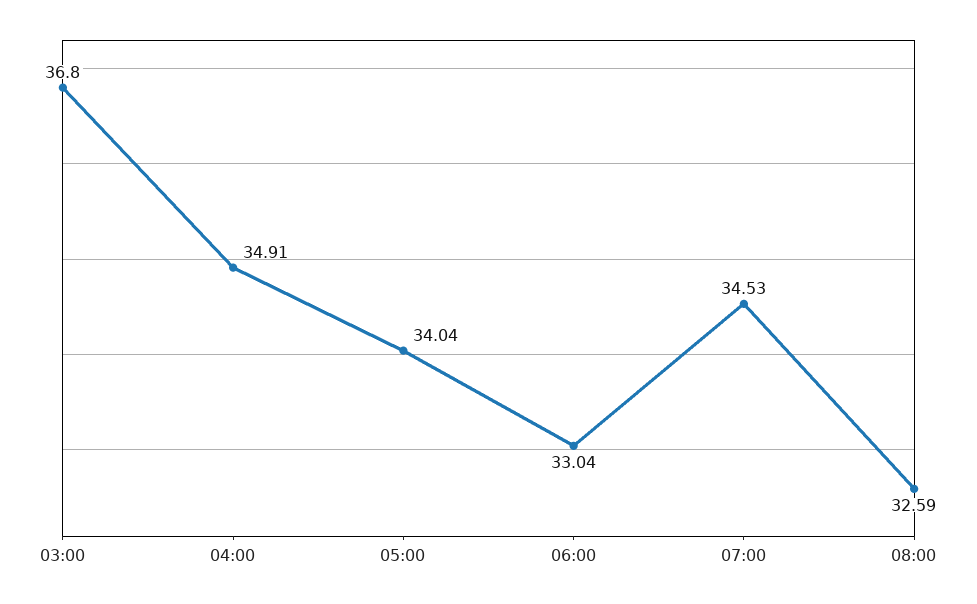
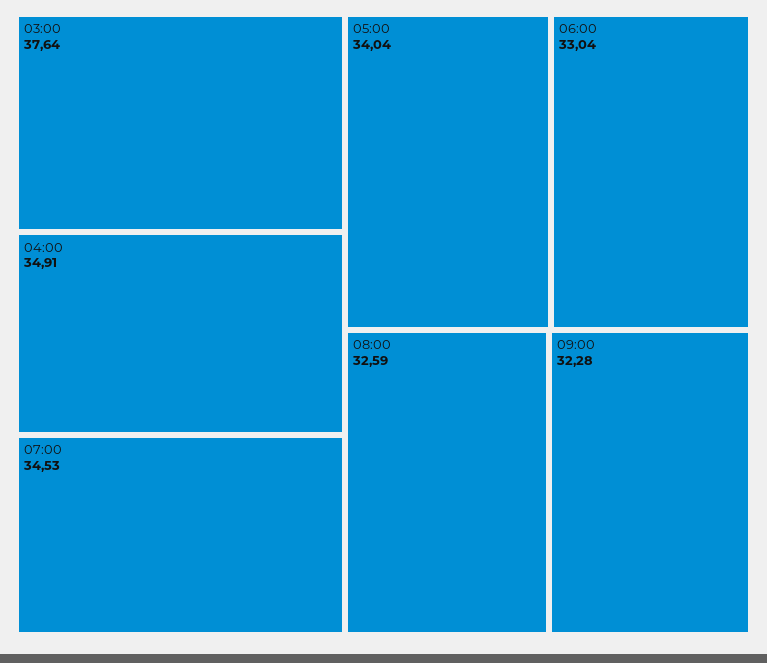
03:00: 36.8 -> 37.64
09:00: none -> 32.28

